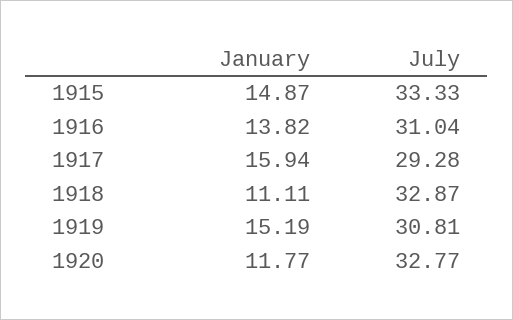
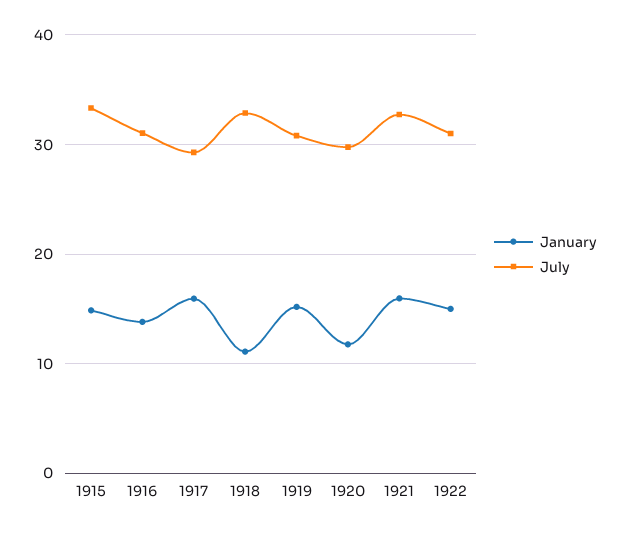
July, 1920: 32.77 -> 30
January, 1921: none -> 16
July, 1921: none -> 33
January, 1922: none -> 15
July, 1922: none -> 31

